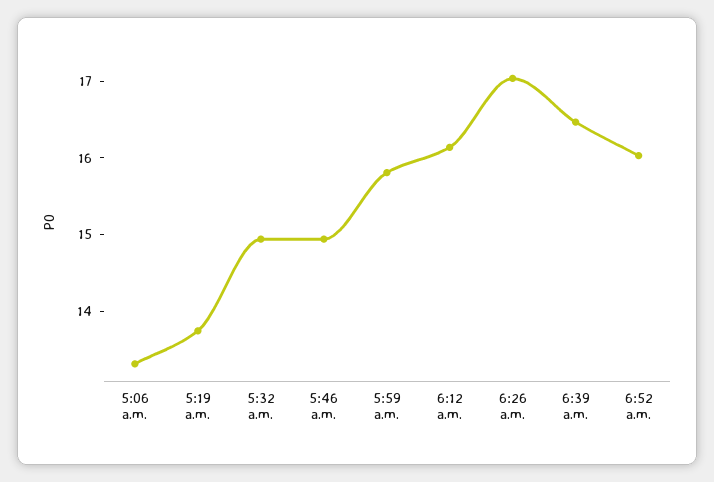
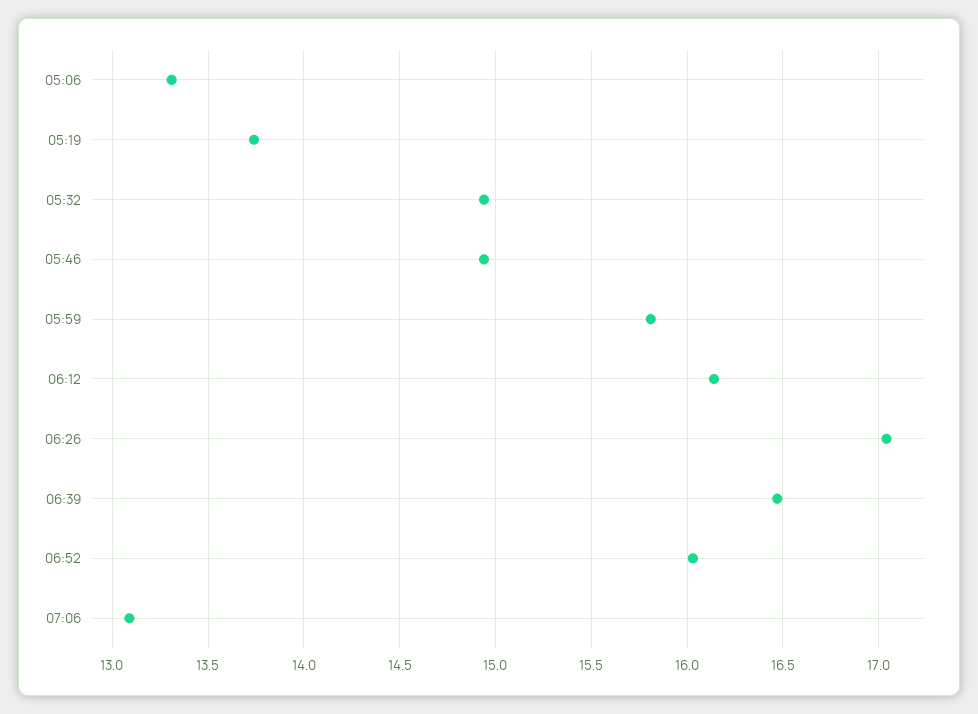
07:06: none -> 13.1

